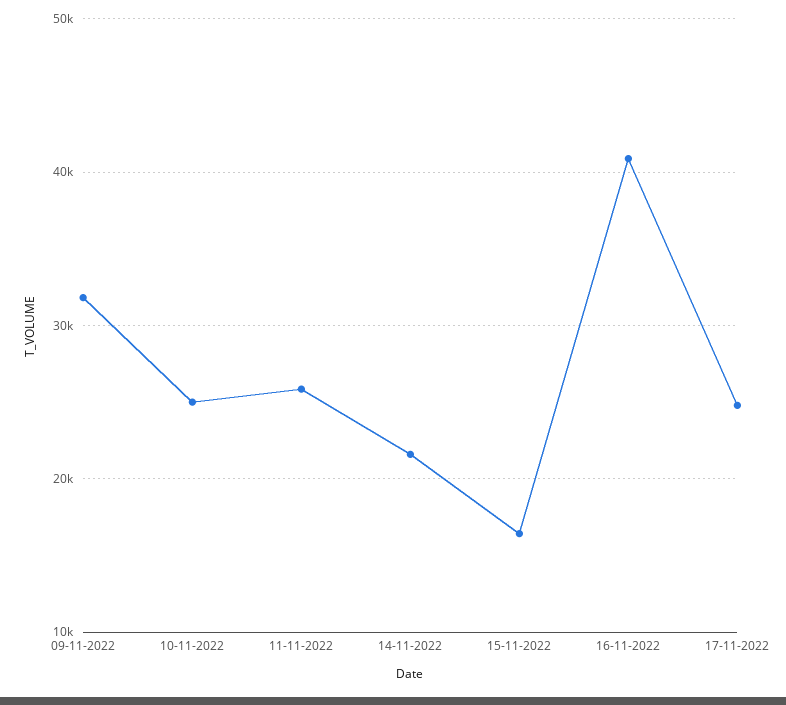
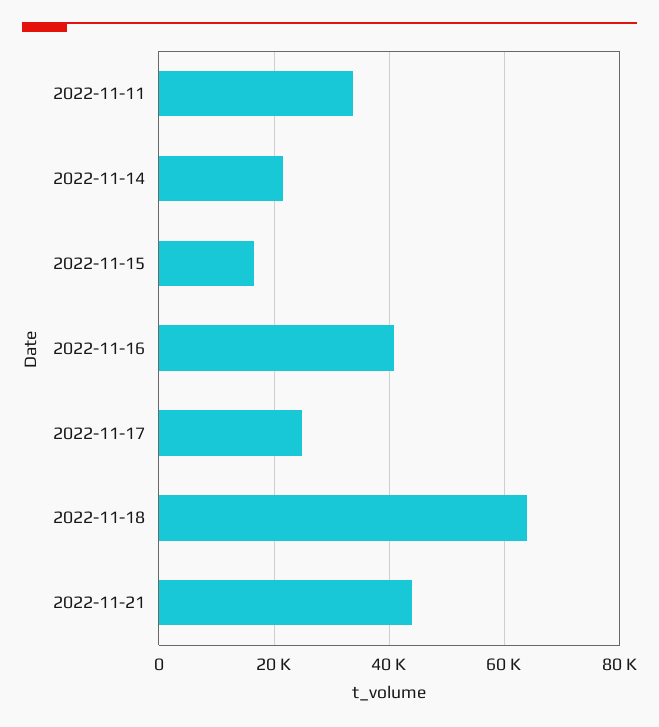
09-11-2022: 32000 -> none
10-11-2022: 25000 -> none
11-11-2022: 26000 -> 34000
2022-11-18: none -> 64000
2022-11-21: none -> 44000

